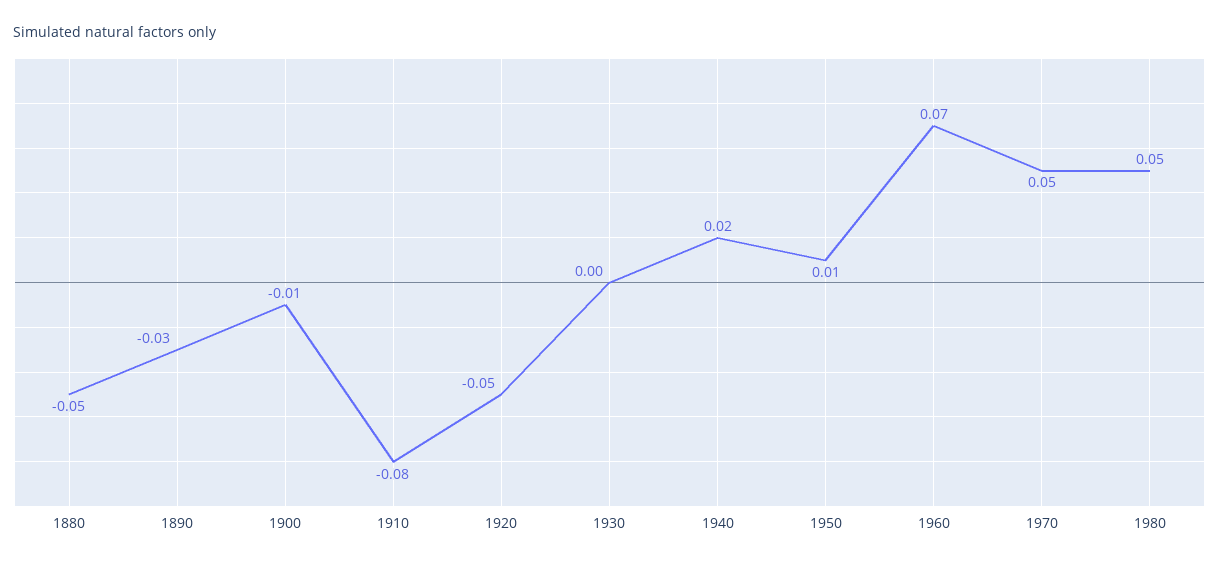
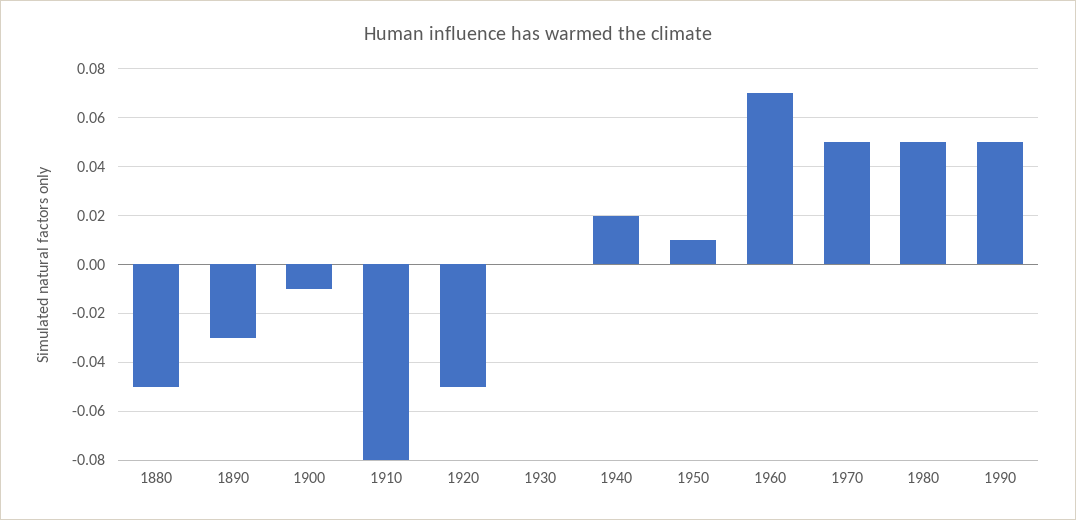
1990: none -> 0.05

